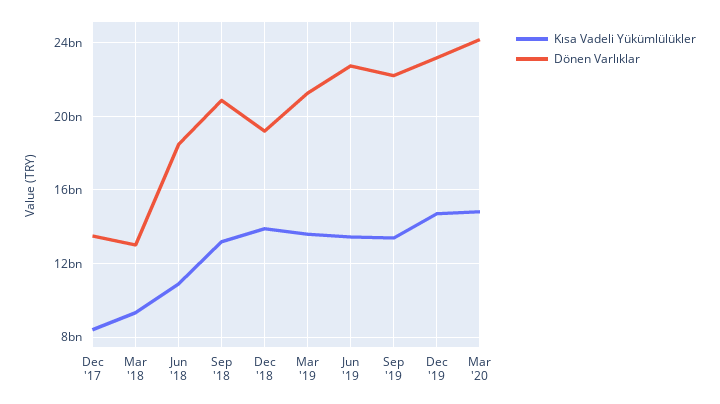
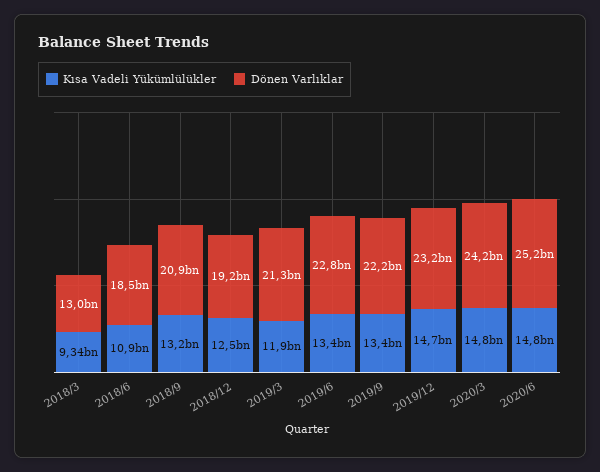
Kısa Vadeli Yükümlülükler, Dec '17: 8500000000 -> none
Dönen Varlıklar, Dec '17: 13500000000 -> none
Kısa Vadeli Yükümlülükler, Dec '18: 14000000000 -> 12500000000
Kısa Vadeli Yükümlülükler, Mar '19: 13500000000 -> 11900000000
Kısa Vadeli Yükümlülükler, 2020/6: none -> 14800000000
Dönen Varlıklar, 2020/6: none -> 25200000000

